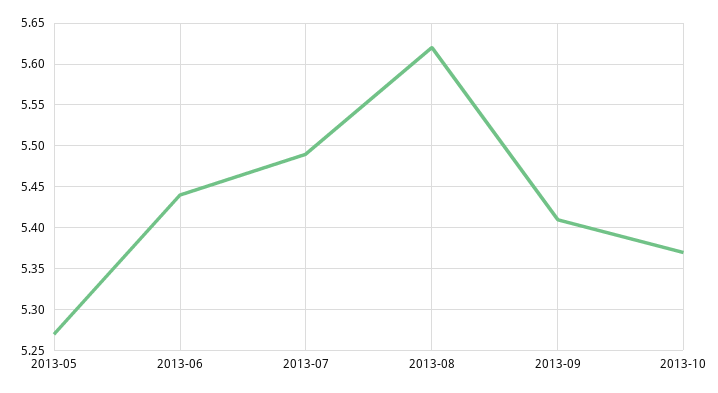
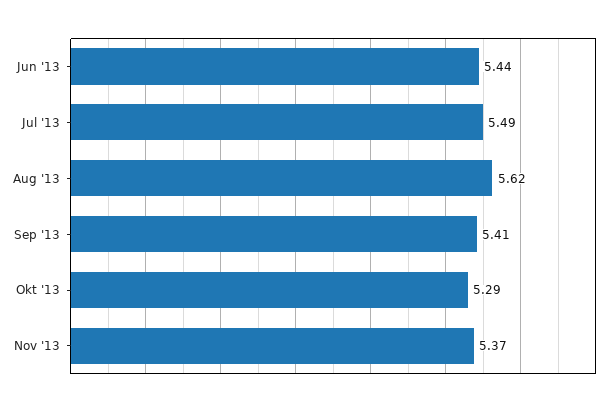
2013-05: 5.27 -> none
2013-10: 5.37 -> 5.29
Nov '13: none -> 5.37

